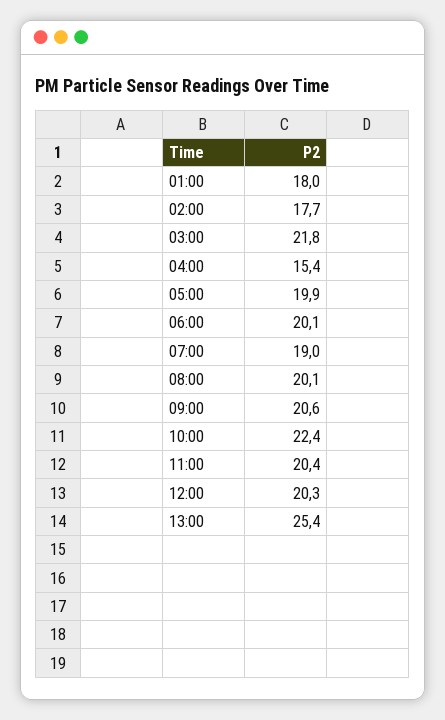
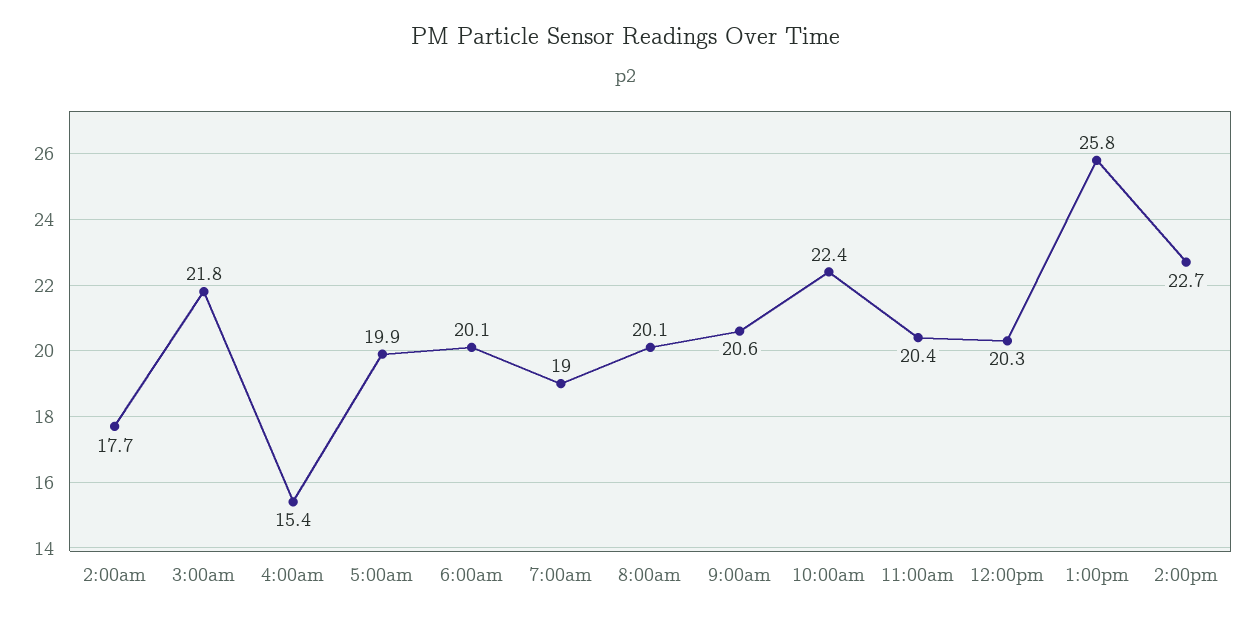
01:00: 18 -> none
13:00: 25.4 -> 25.8
2:00pm: none -> 22.7

